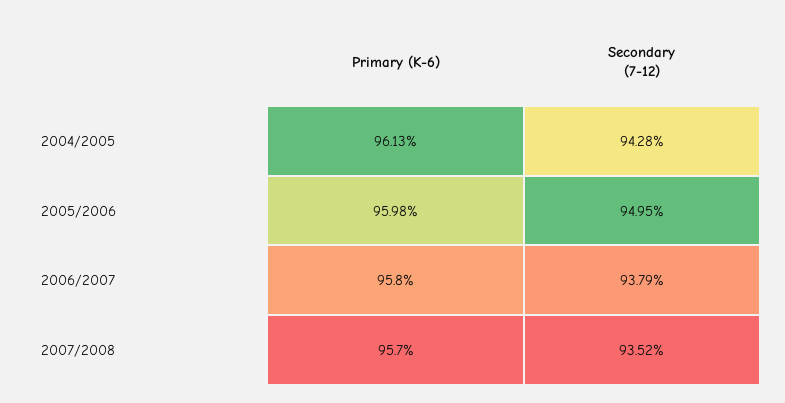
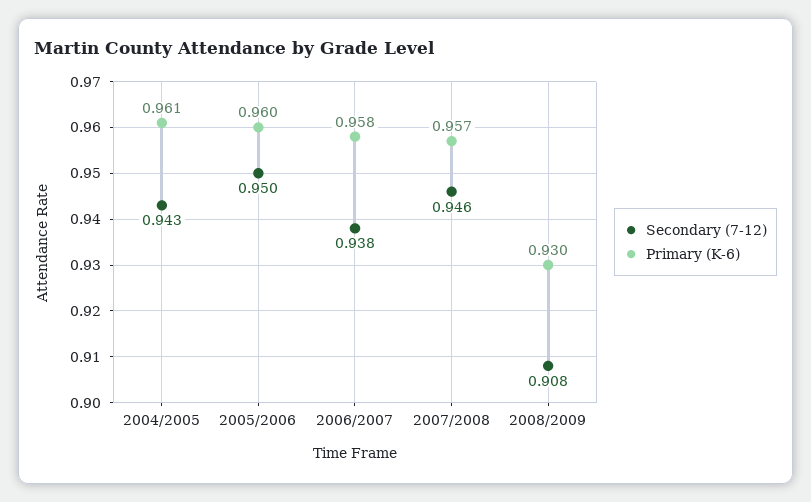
Secondary (7-12), 2007/2008: 0.9352 -> 0.946
Secondary (7-12), 2008/2009: none -> 0.908
Primary (K-6), 2008/2009: none -> 0.93

